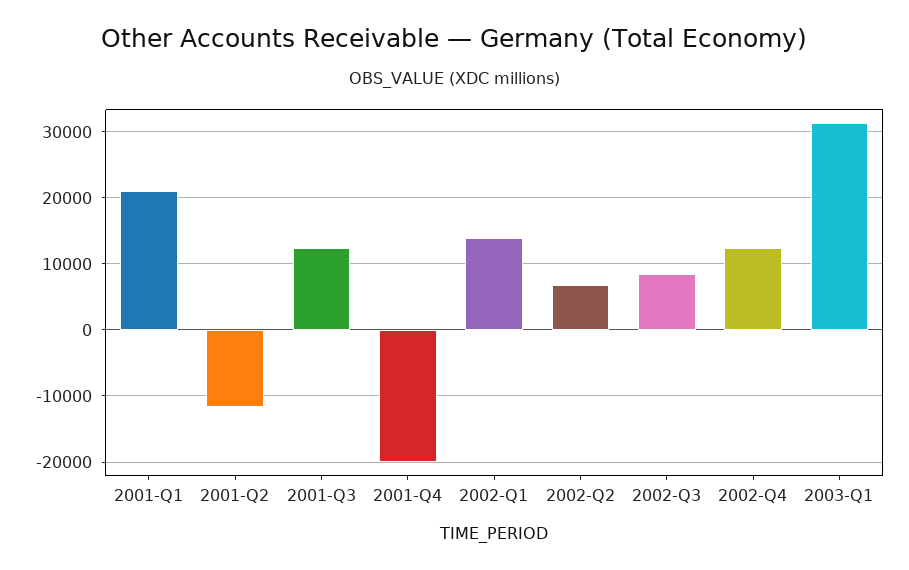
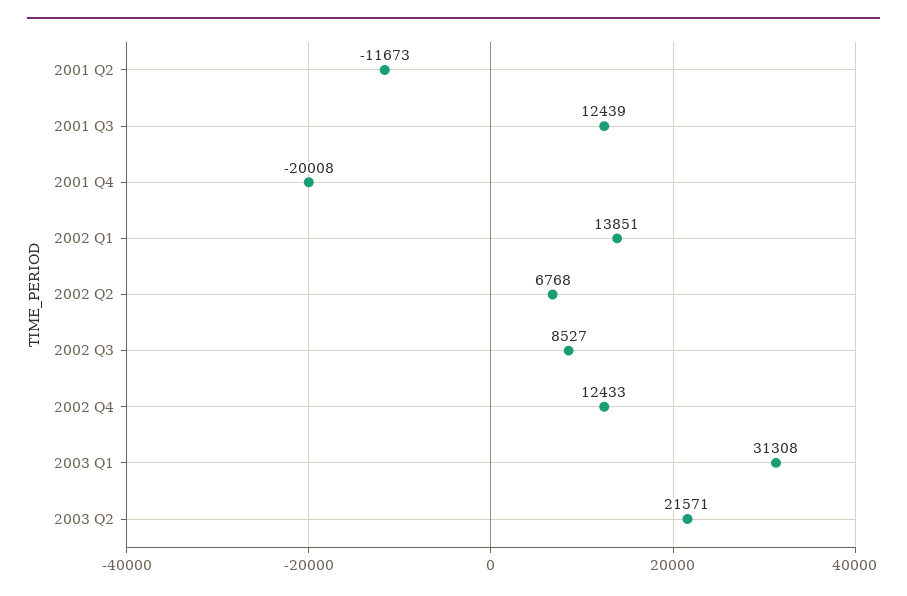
2001-Q1: 21000 -> none
2003 Q2: none -> 21571

